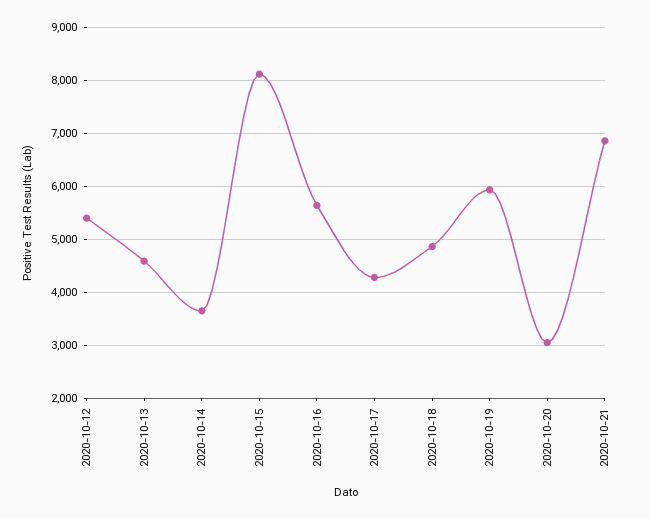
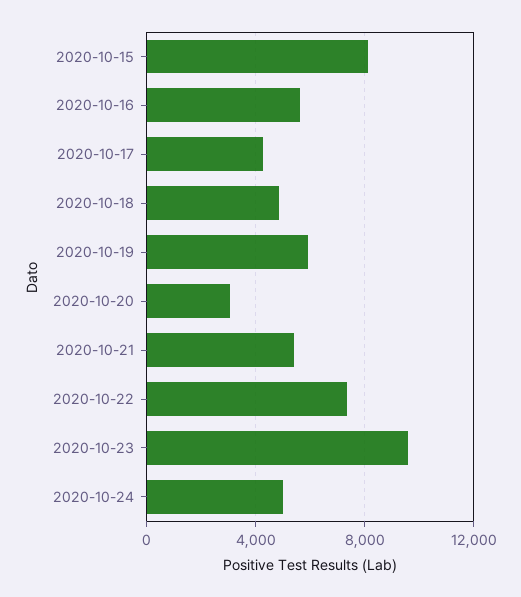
2020-10-12: 5400 -> none
2020-10-13: 4600 -> none
2020-10-14: 3600 -> none
2020-10-21: 6800 -> 5500
2020-10-22: none -> 7500
2020-10-23: none -> 9500
2020-10-24: none -> 5000

